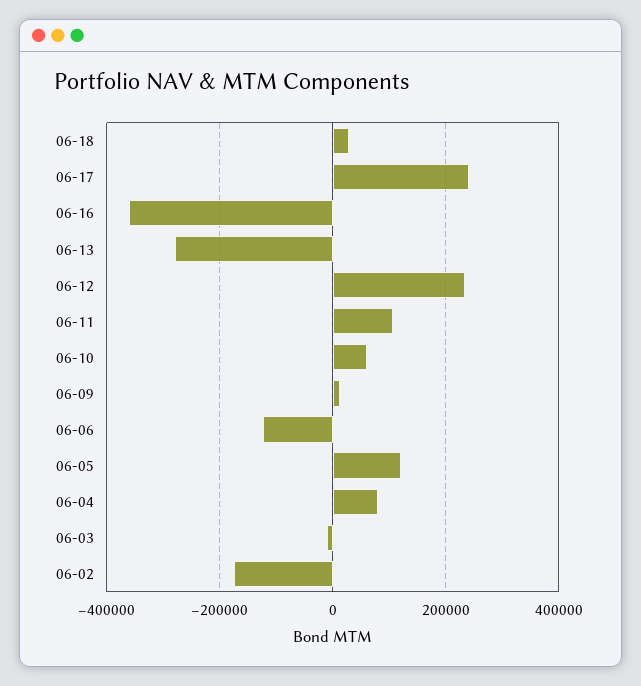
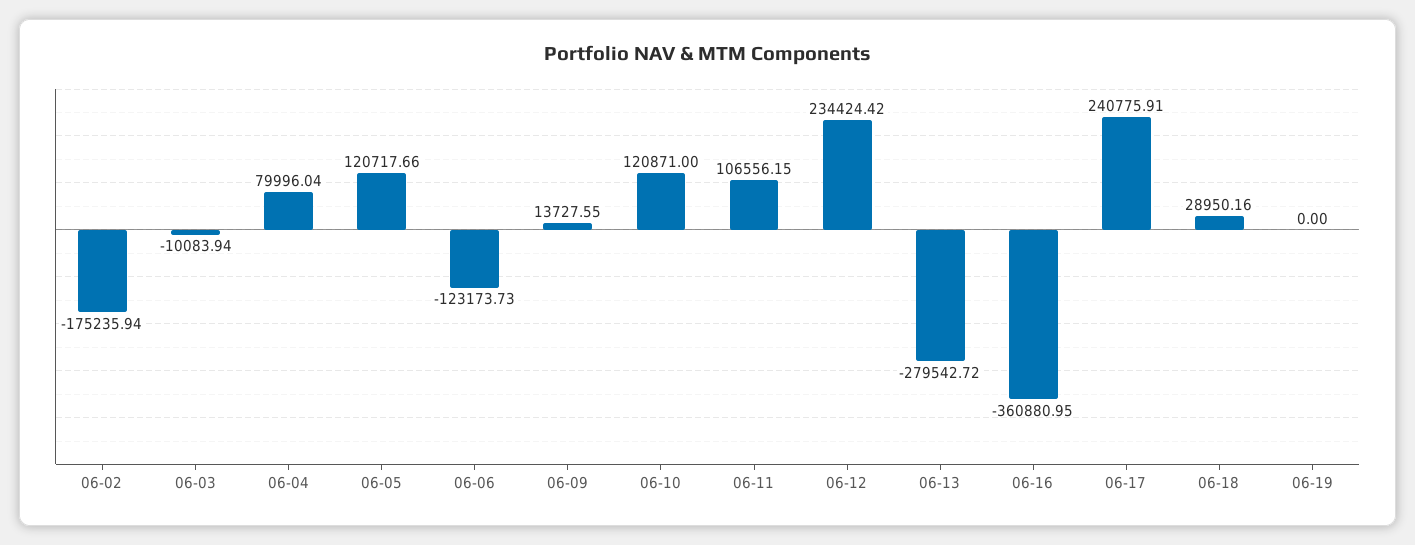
06-10: 60000 -> 120871
06-19: none -> 0

